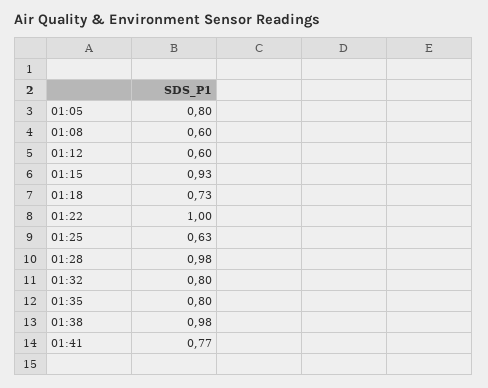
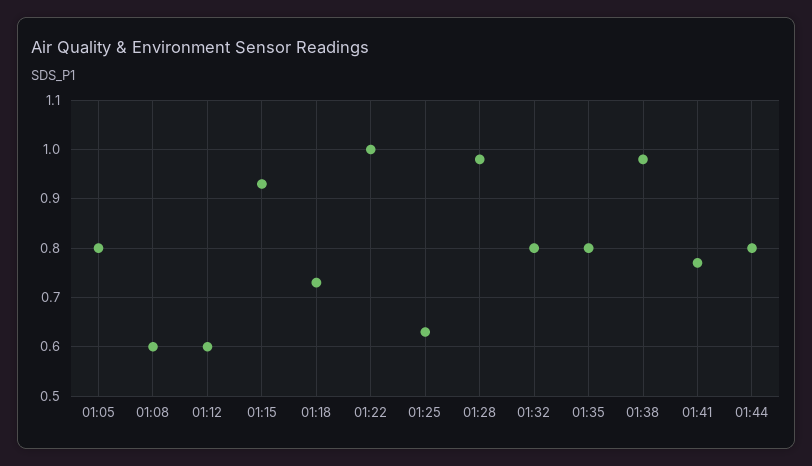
01:44: none -> 0.8

